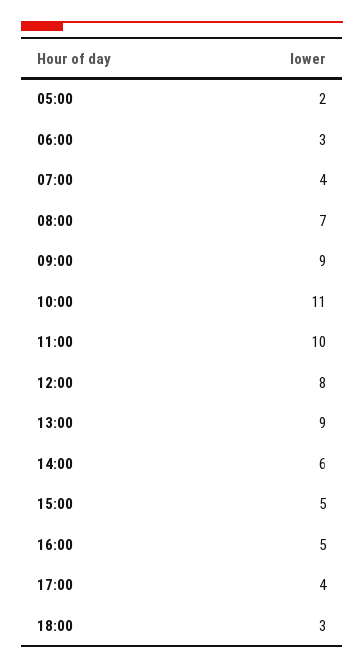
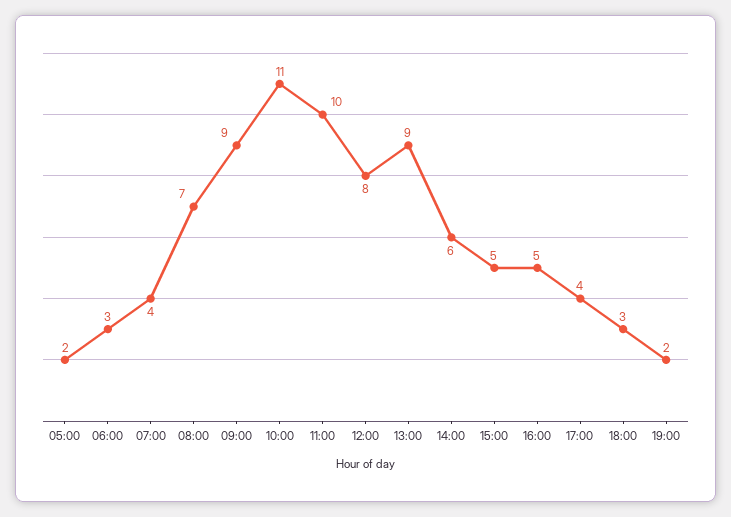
19:00: none -> 2

